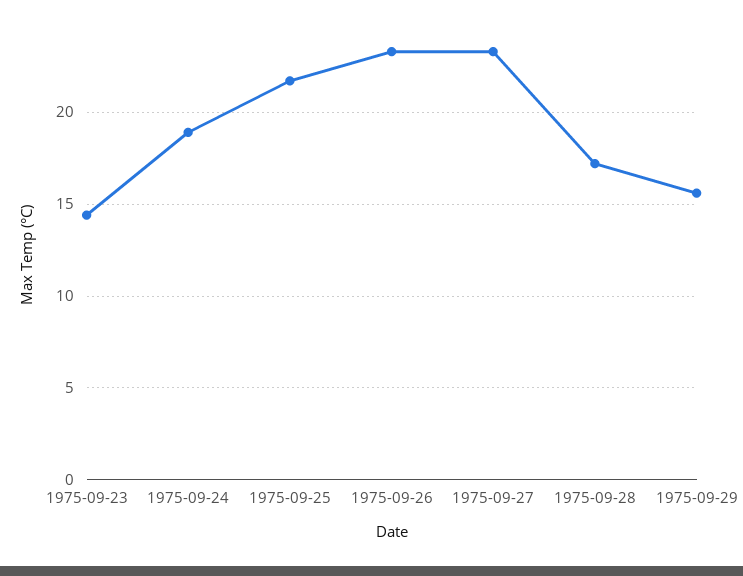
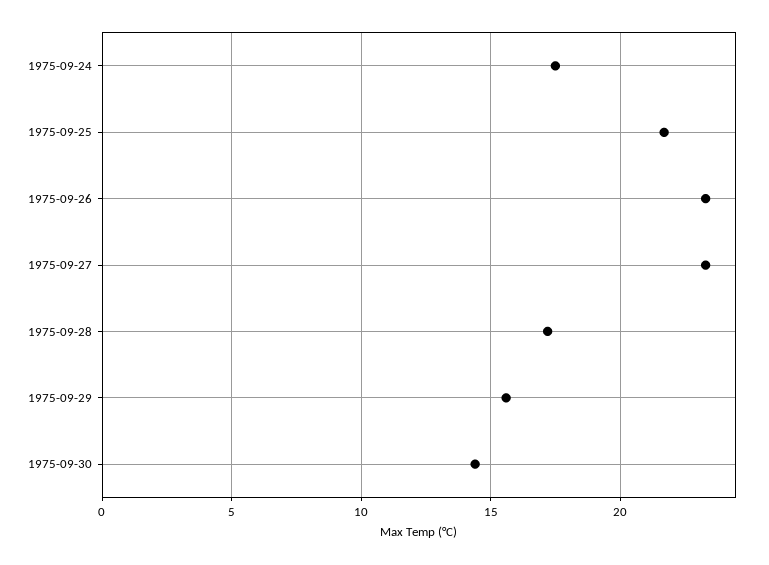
1975-09-23: 14.5 -> none
1975-09-24: 19 -> 17.5
1975-09-30: none -> 14.5

